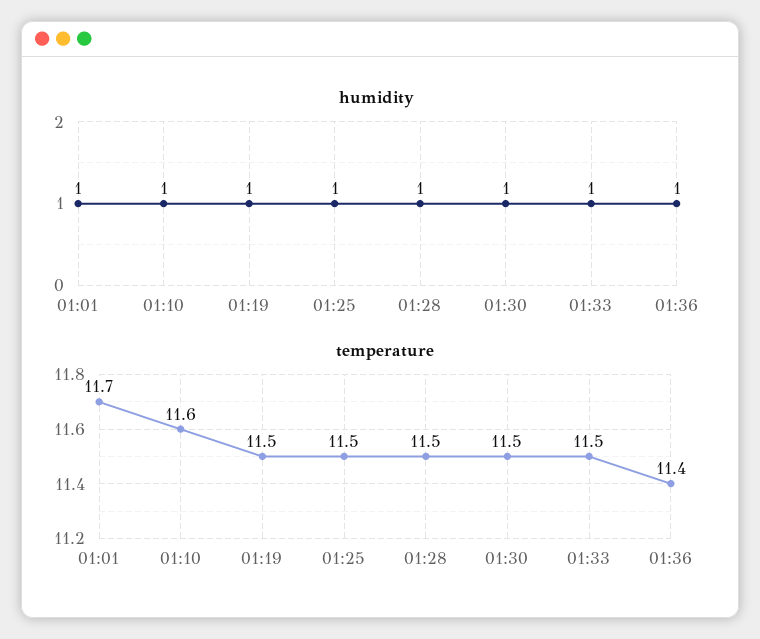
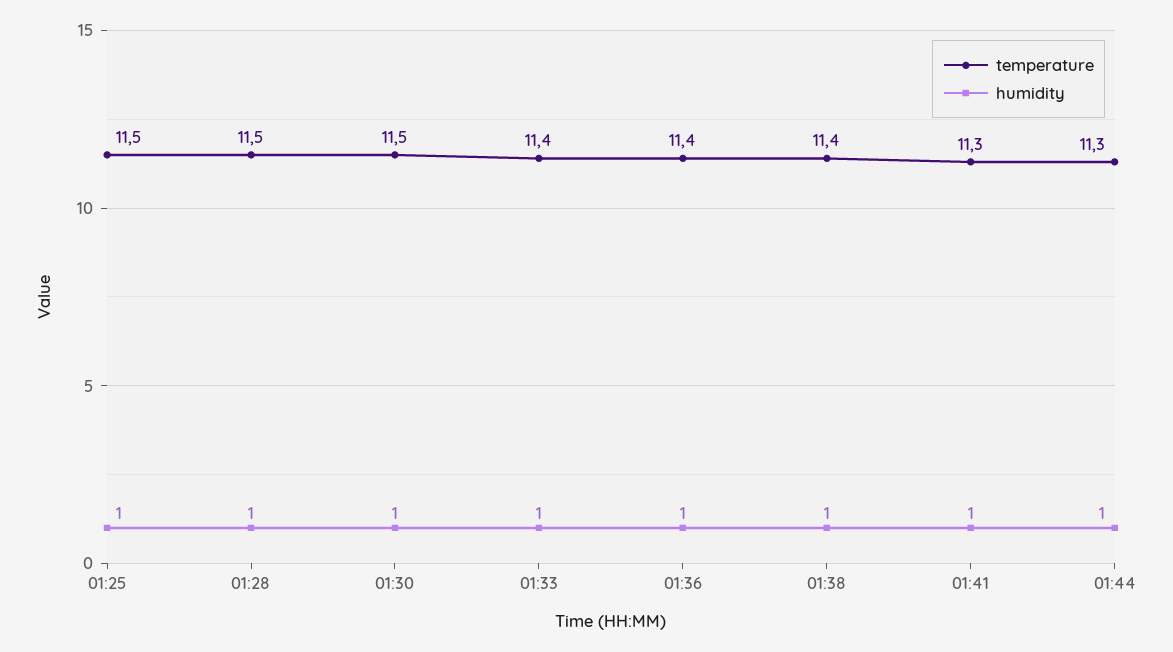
humidity, 01:01: 1 -> none
humidity, 01:10: 1 -> none
humidity, 01:19: 1 -> none
temperature, 01:01: 11.7 -> none
temperature, 01:10: 11.6 -> none
temperature, 01:19: 11.5 -> none
temperature, 01:33: 11.5 -> 11.4
temperature, 01:38: none -> 11.4
humidity, 01:38: none -> 1
temperature, 01:41: none -> 11.3
humidity, 01:41: none -> 1
temperature, 01:44: none -> 11.3
humidity, 01:44: none -> 1

